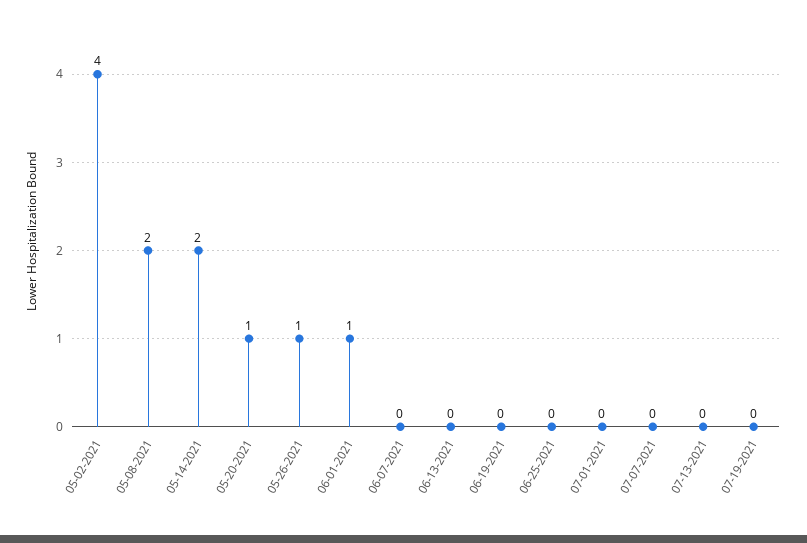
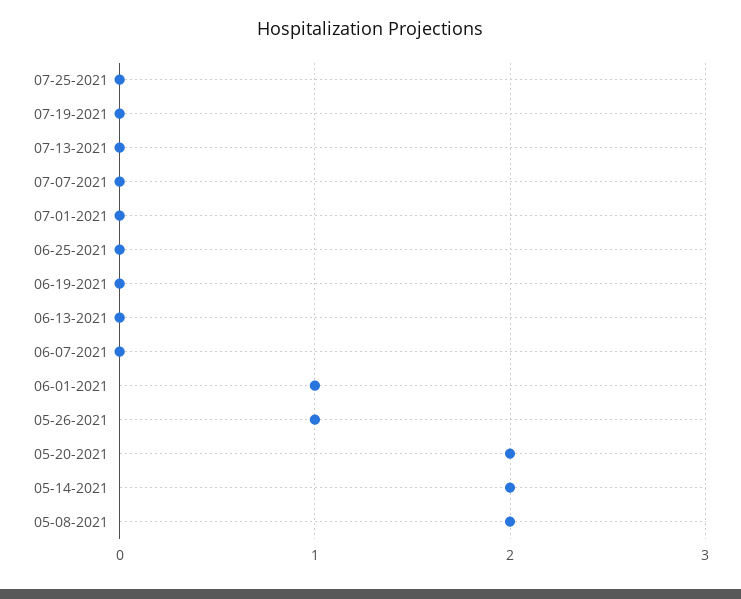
05-02-2021: 4 -> none
05-20-2021: 1 -> 2
07-25-2021: none -> 0

